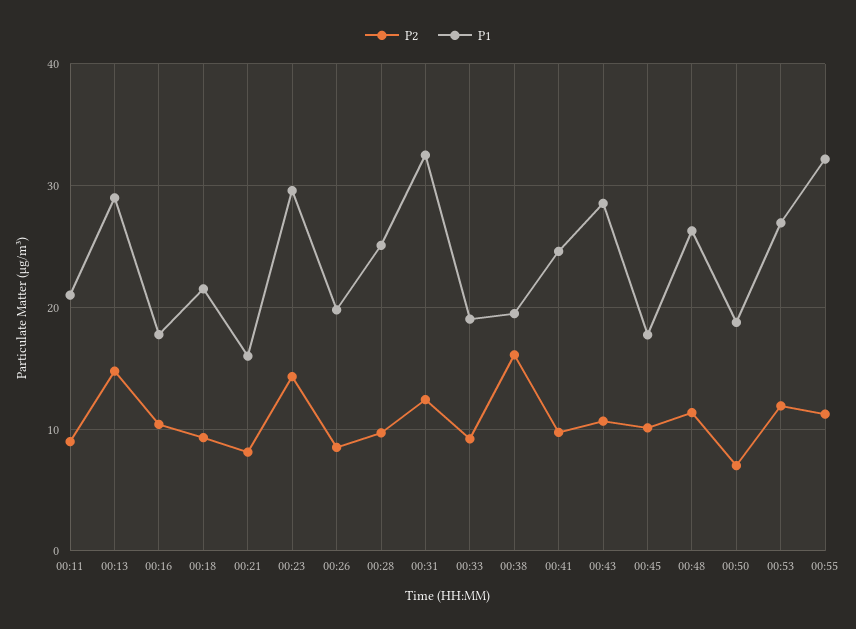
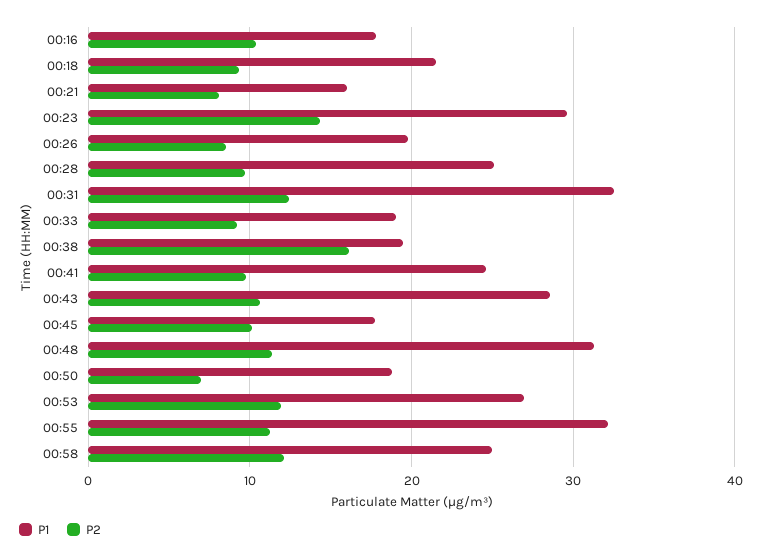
P2, 00:11: 9 -> none
P1, 00:11: 21 -> none
P2, 00:13: 15 -> none
P1, 00:13: 29 -> none
P1, 00:48: 26 -> 31
P1, 00:58: none -> 25
P2, 00:58: none -> 12

